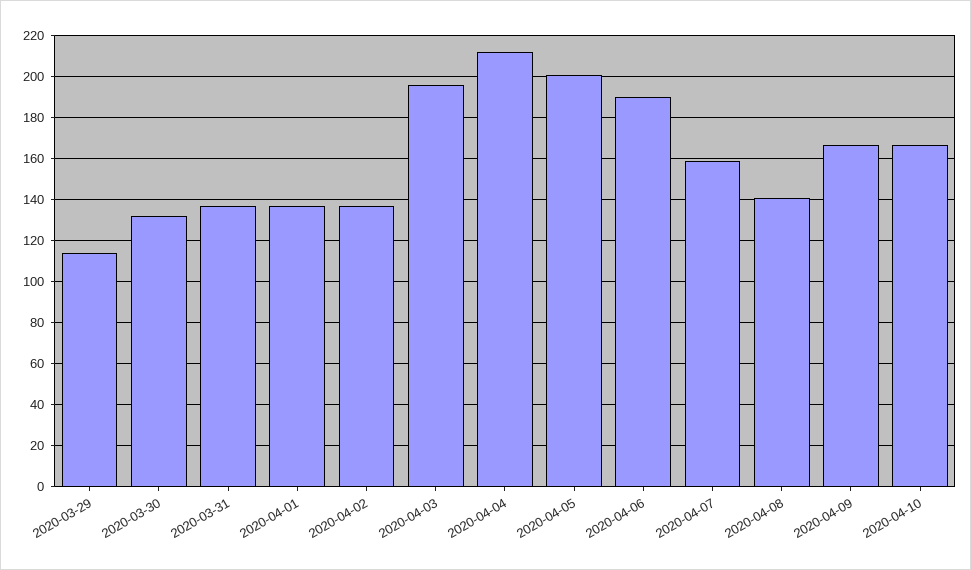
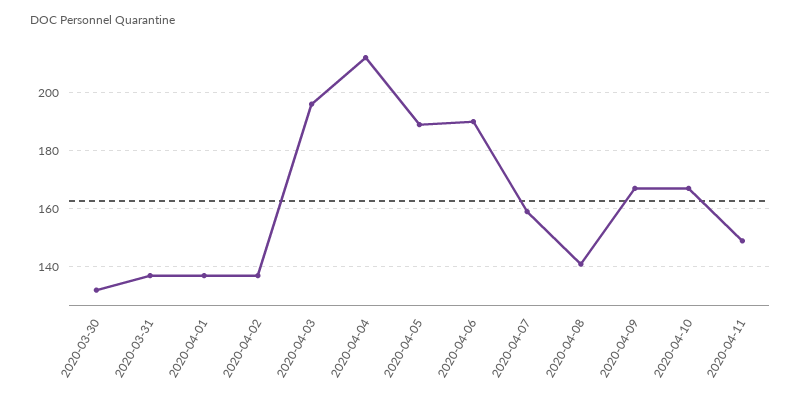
2020-03-29: 115 -> none
2020-04-05: 200 -> 190
2020-04-11: none -> 150

